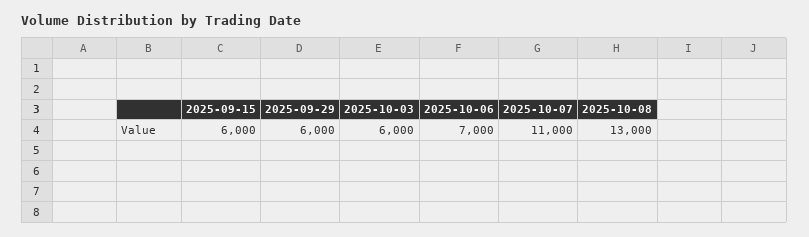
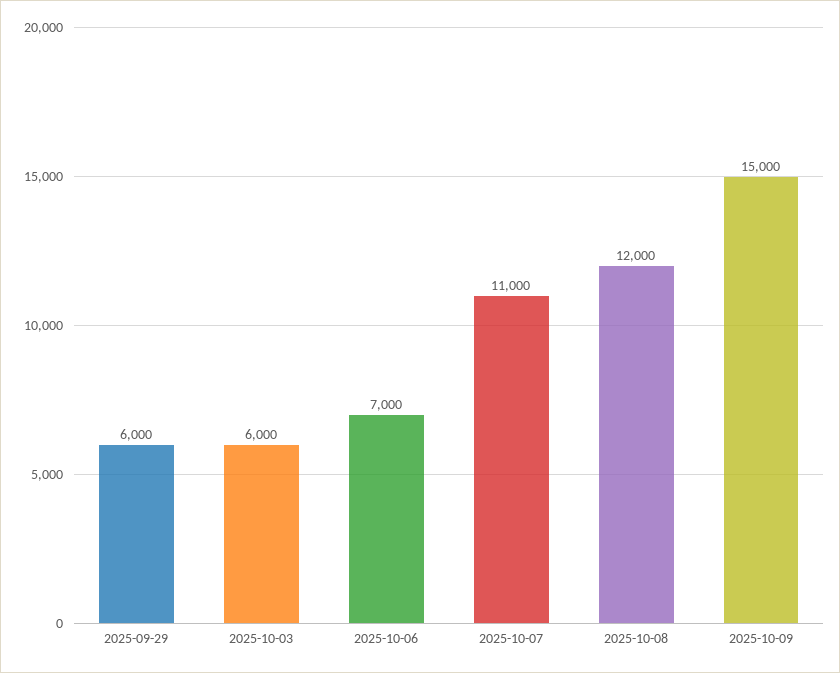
2025-09-15: 6000 -> none
2025-10-08: 13000 -> 12000
2025-10-09: none -> 15000

